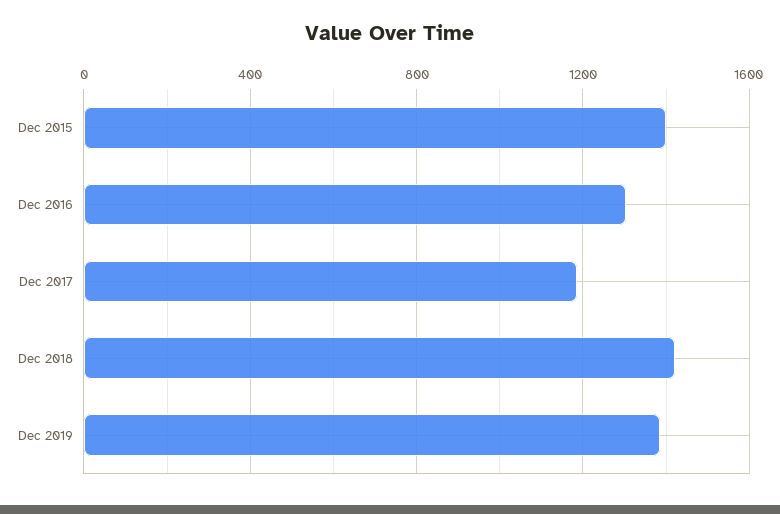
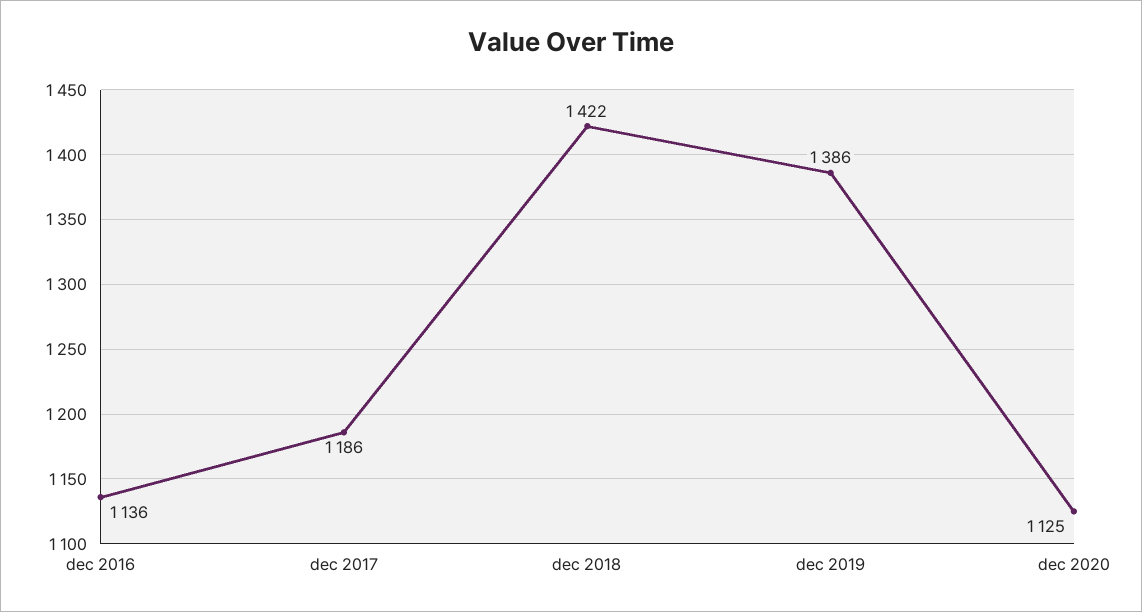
Dec 2015: 1400 -> none
Dec 2016: 1300 -> 1136
dec 2020: none -> 1125

